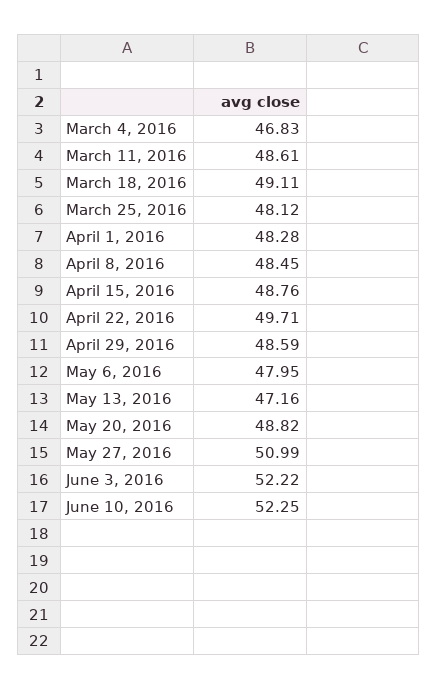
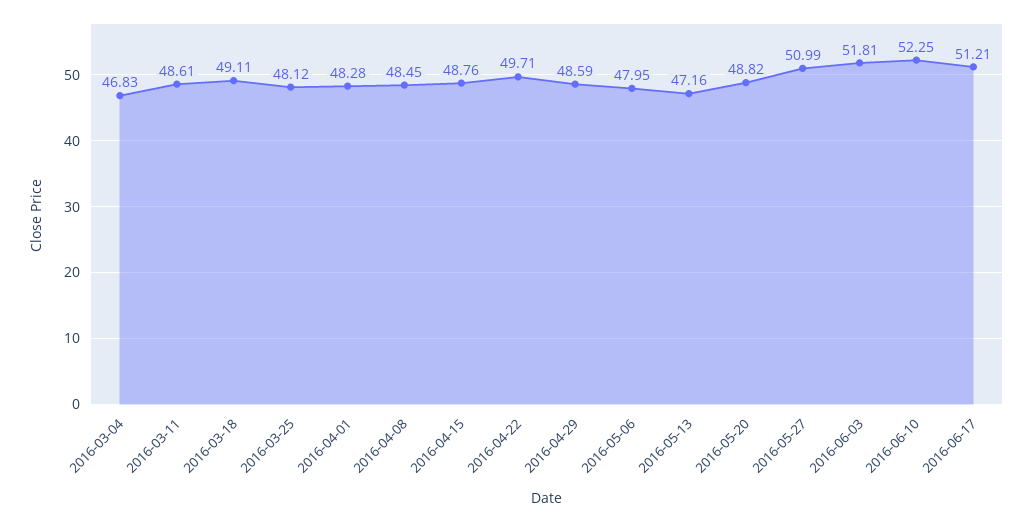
June 3, 2016: 52.22 -> 51.81
2016-06-17: none -> 51.21

